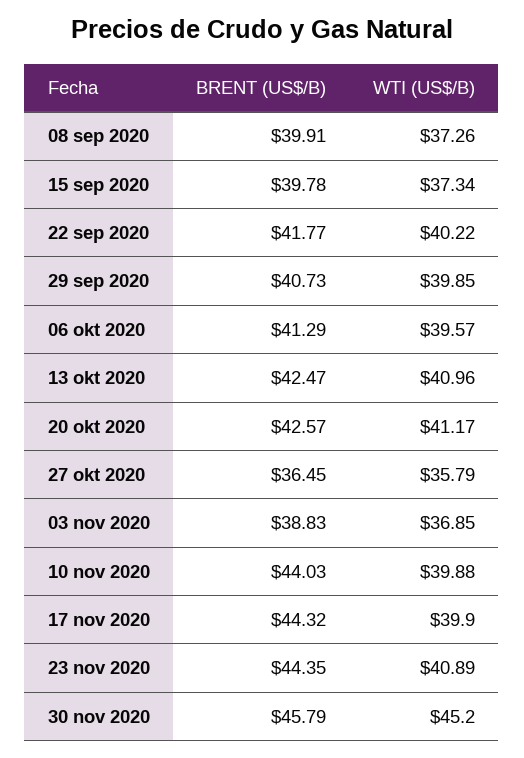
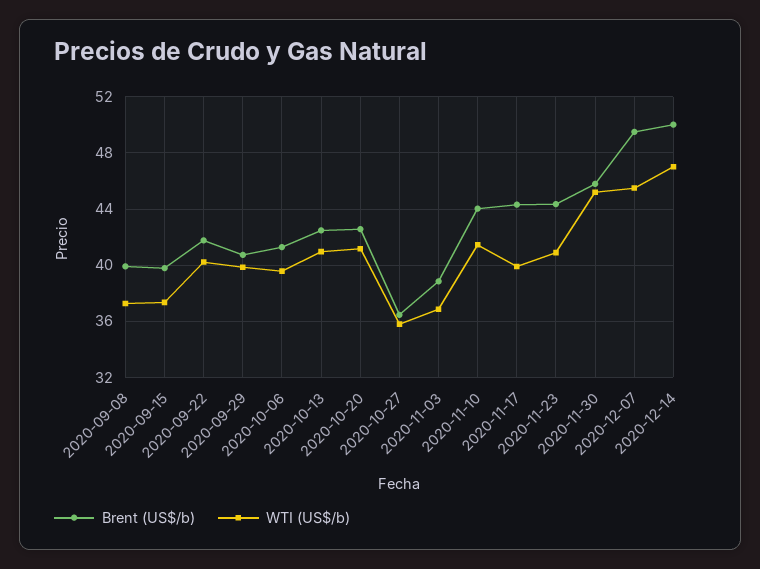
WTI (US$/B), 10 nov 2020: 39.88 -> 41.5
BRENT (US$/B), 2020-12-07: none -> 49.5
WTI (US$/B), 2020-12-07: none -> 45.5
BRENT (US$/B), 2020-12-14: none -> 50
WTI (US$/B), 2020-12-14: none -> 47

